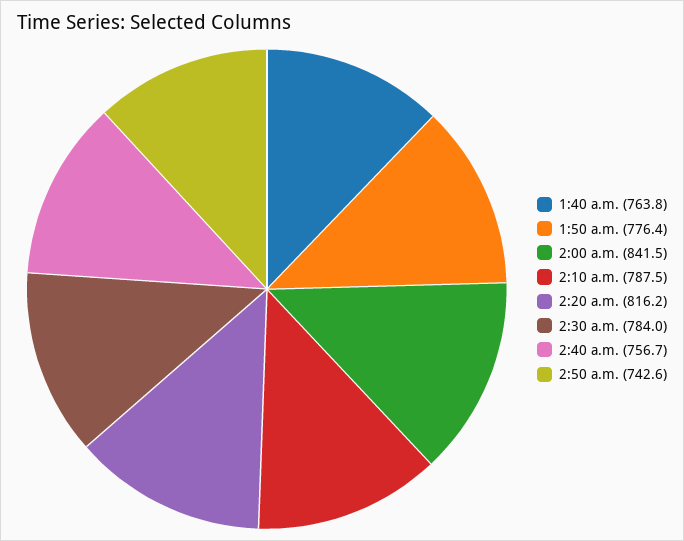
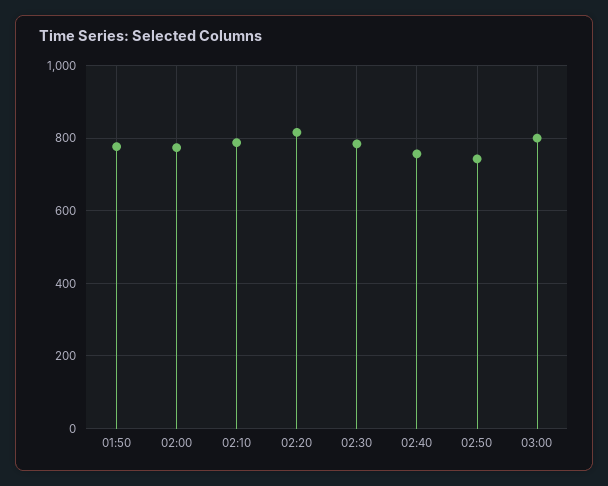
1:40 a.m.: 763.8 -> none
2:00 a.m.: 841.5 -> 780
03:00: none -> 800

